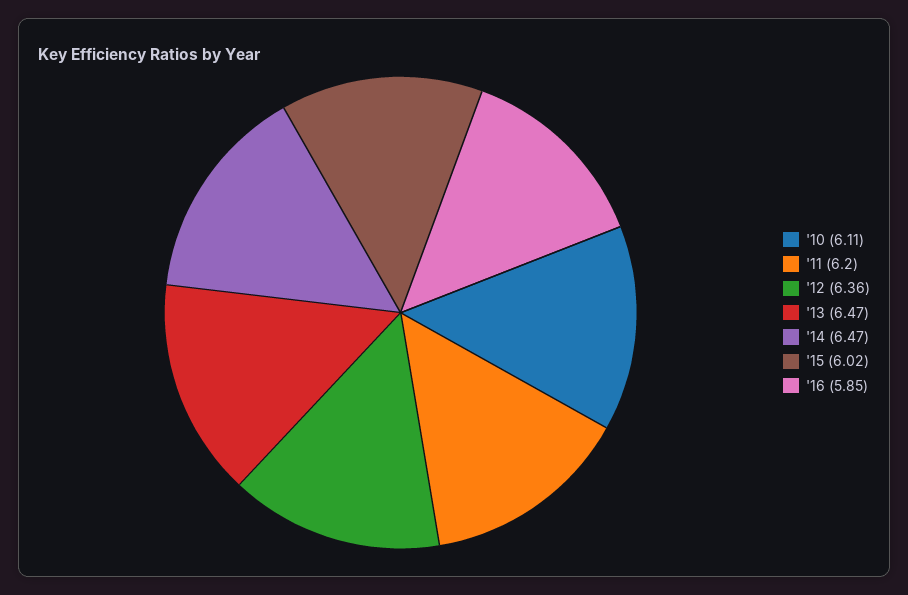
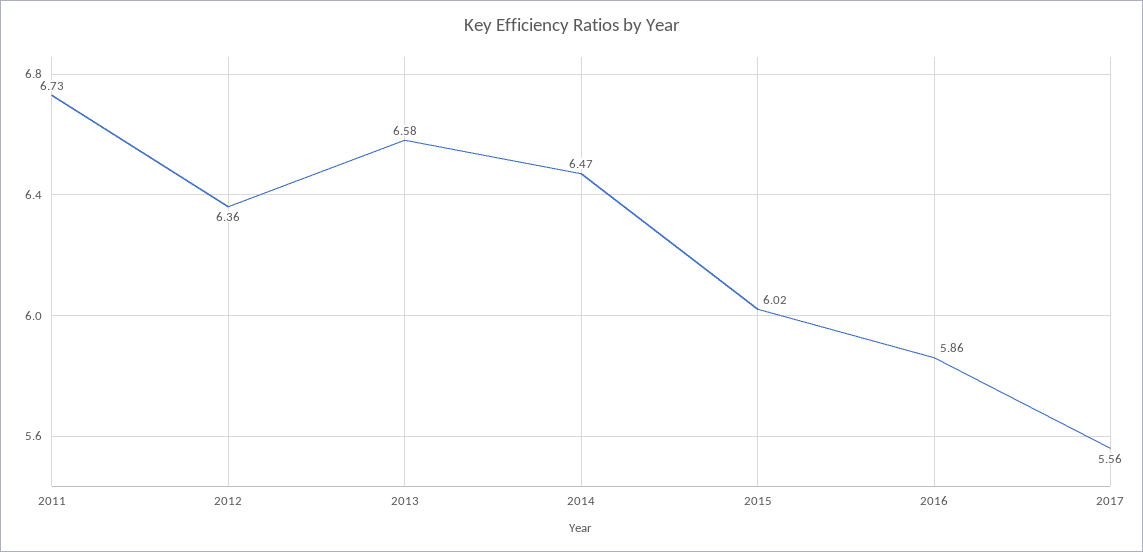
'10: 6.11 -> none
'11: 6.2 -> 6.73
'13: 6.47 -> 6.58
'16: 5.85 -> 5.86
2017: none -> 5.56

